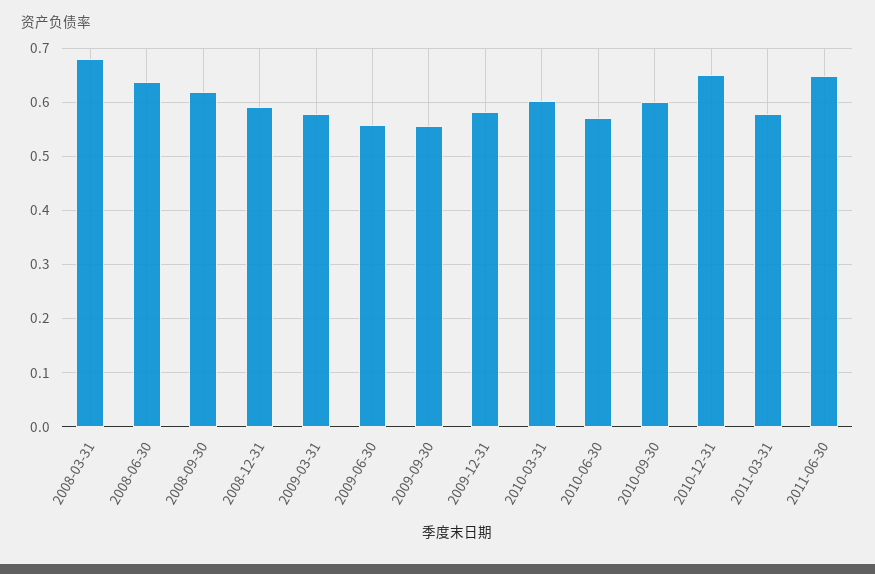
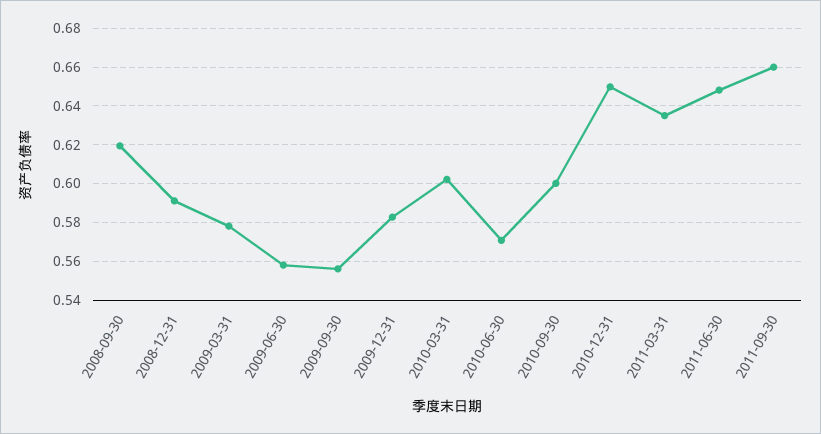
2008-03-31: 0.68 -> none
2008-06-30: 0.64 -> none
2011-03-31: 0.58 -> 0.635
2011-09-30: none -> 0.66

